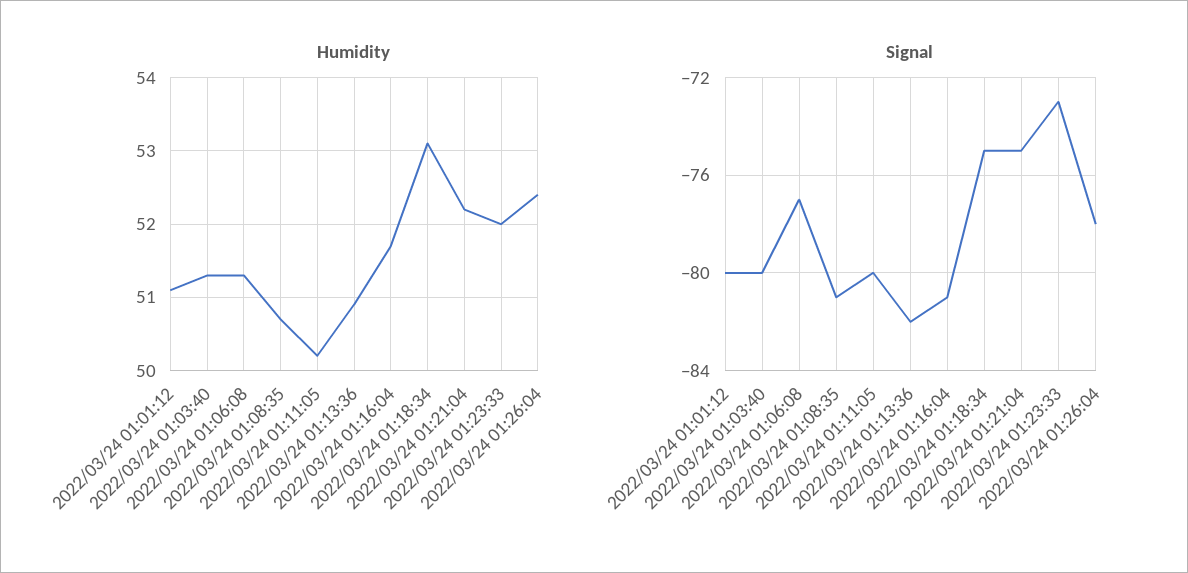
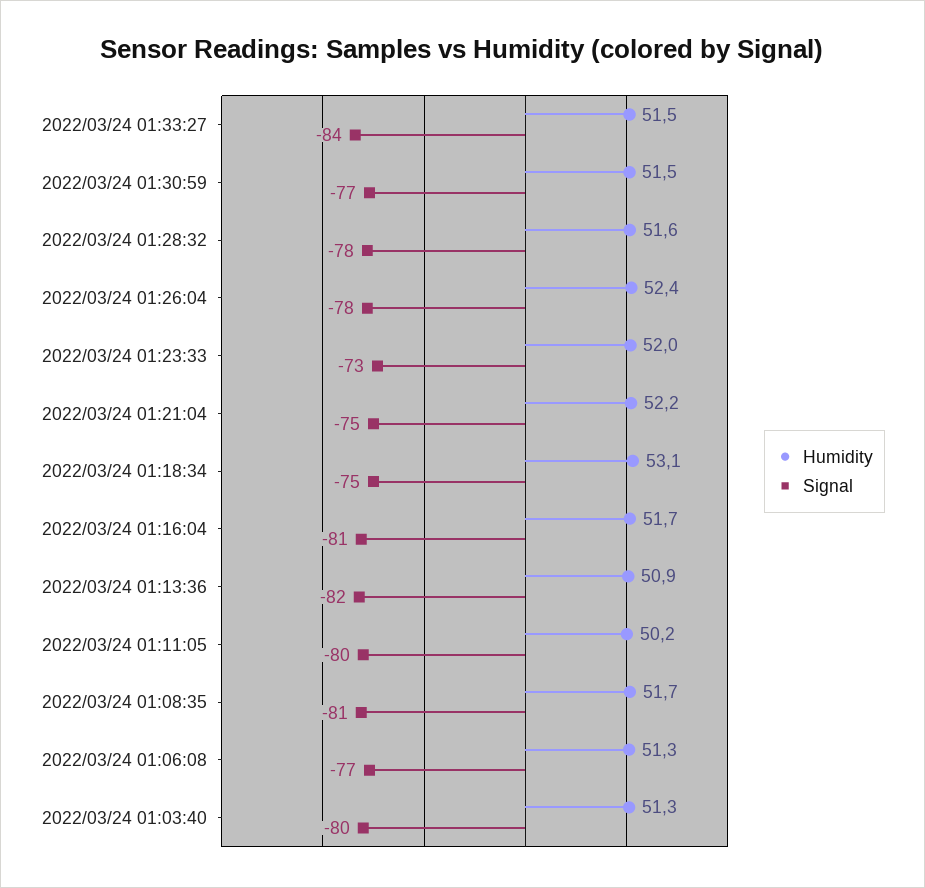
Humidity, 2022/03/24 01:01:12: 51.1 -> none
Humidity, 2022/03/24 01:08:35: 50.7 -> 51.7
Signal, 2022/03/24 01:01:12: -80 -> none
Humidity, 2022/03/24 01:33:27: none -> 51.5
Signal, 2022/03/24 01:33:27: none -> -84
Humidity, 2022/03/24 01:30:59: none -> 51.5
Signal, 2022/03/24 01:30:59: none -> -77
Humidity, 2022/03/24 01:28:32: none -> 51.6
Signal, 2022/03/24 01:28:32: none -> -78

